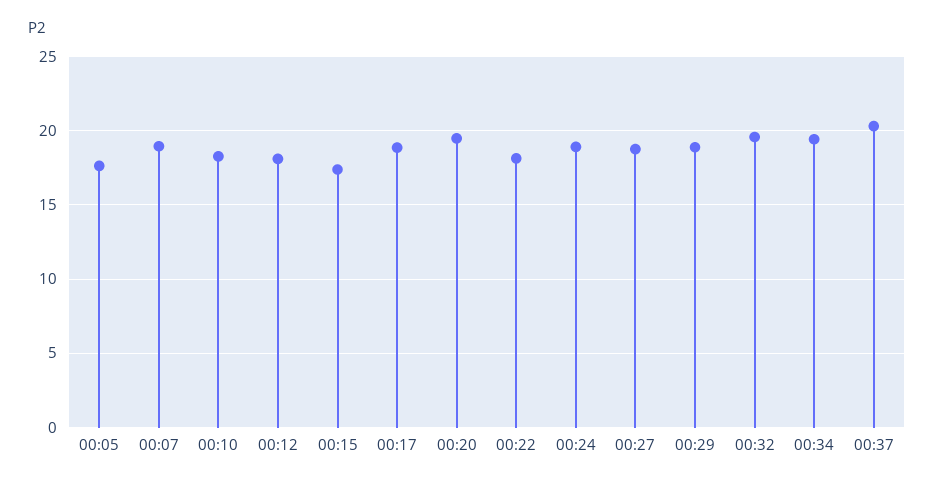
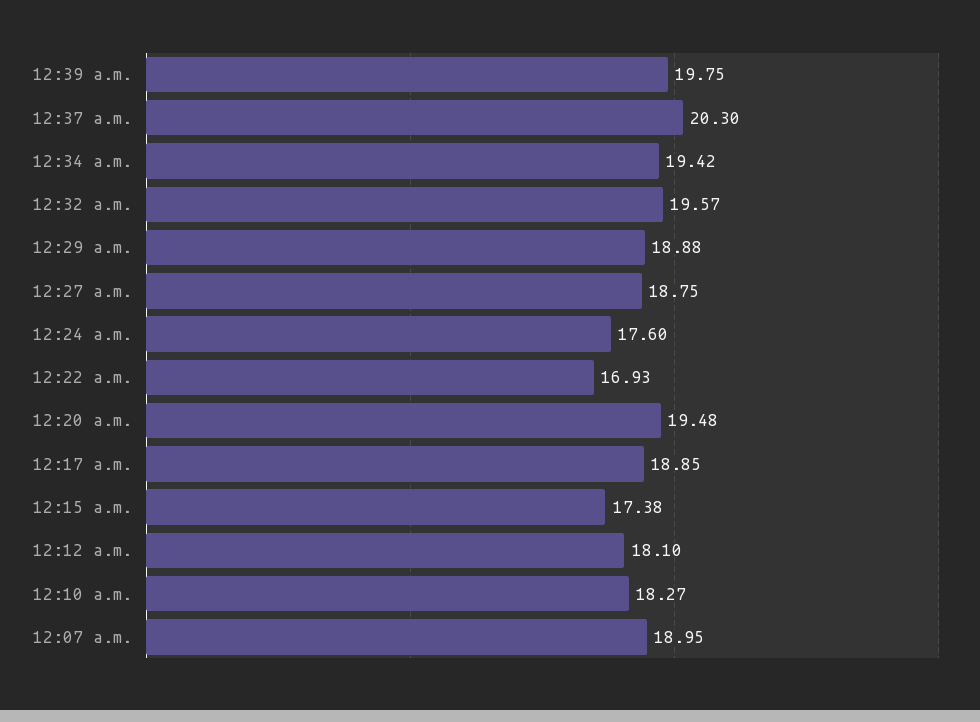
00:05: 17.5 -> none
00:22: 18 -> 16.93
00:24: 19 -> 17.6
12:39 a.m.: none -> 19.75

